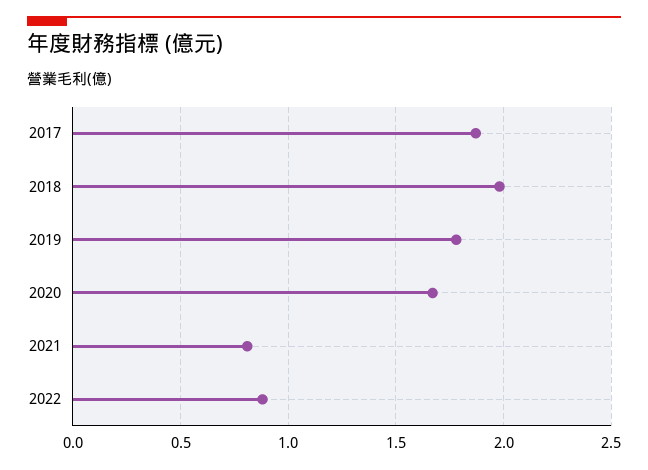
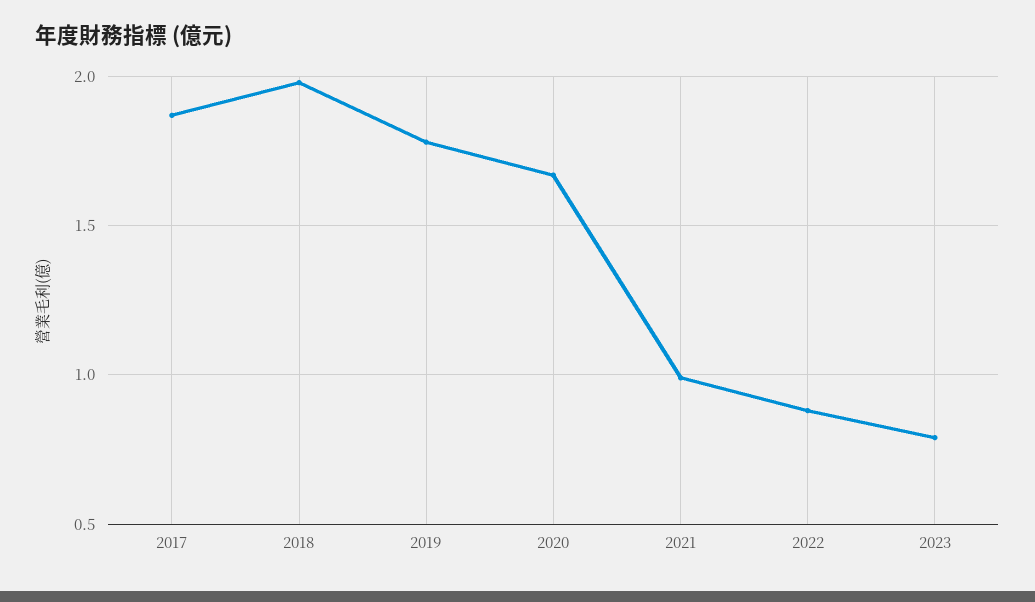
2021: 0.8 -> 1
2023: none -> 0.8

